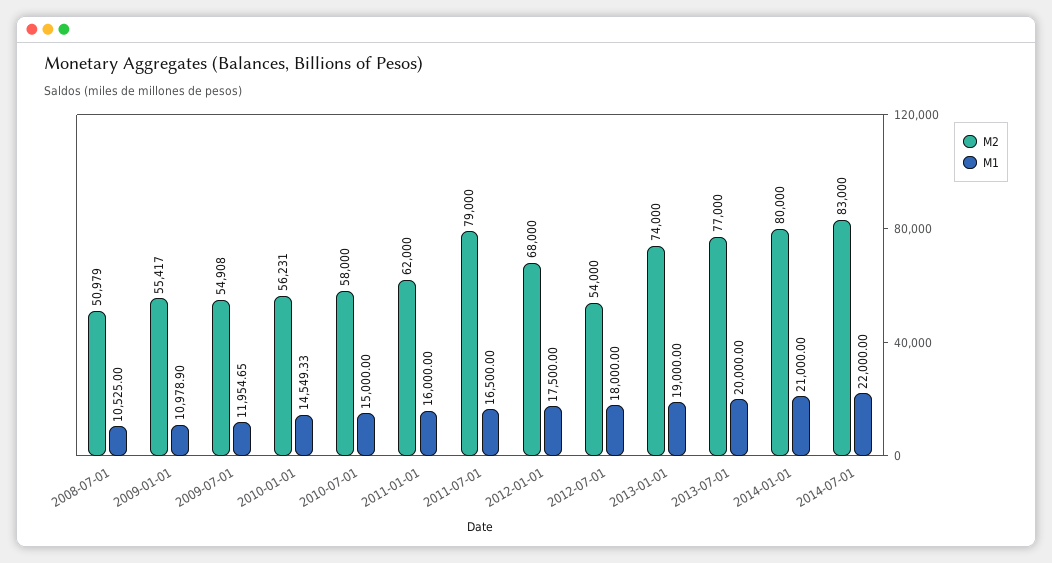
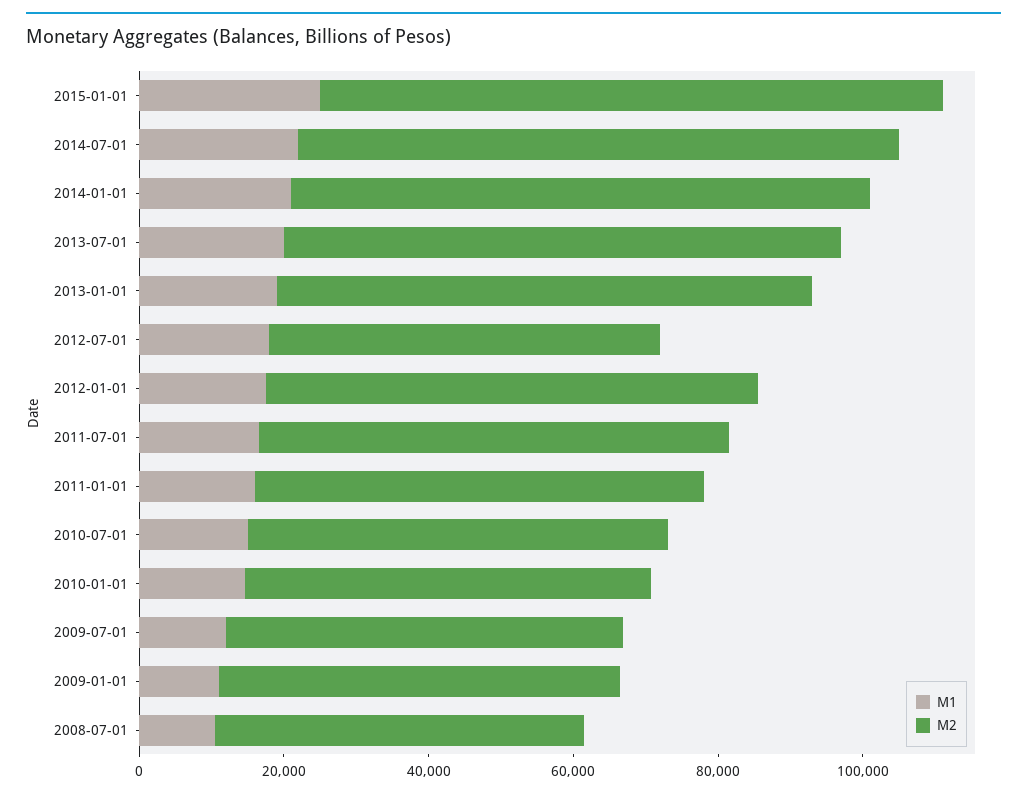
M2, 2011-07-01: 79000 -> 65000
M1, 2015-01-01: none -> 25000
M2, 2015-01-01: none -> 85000

